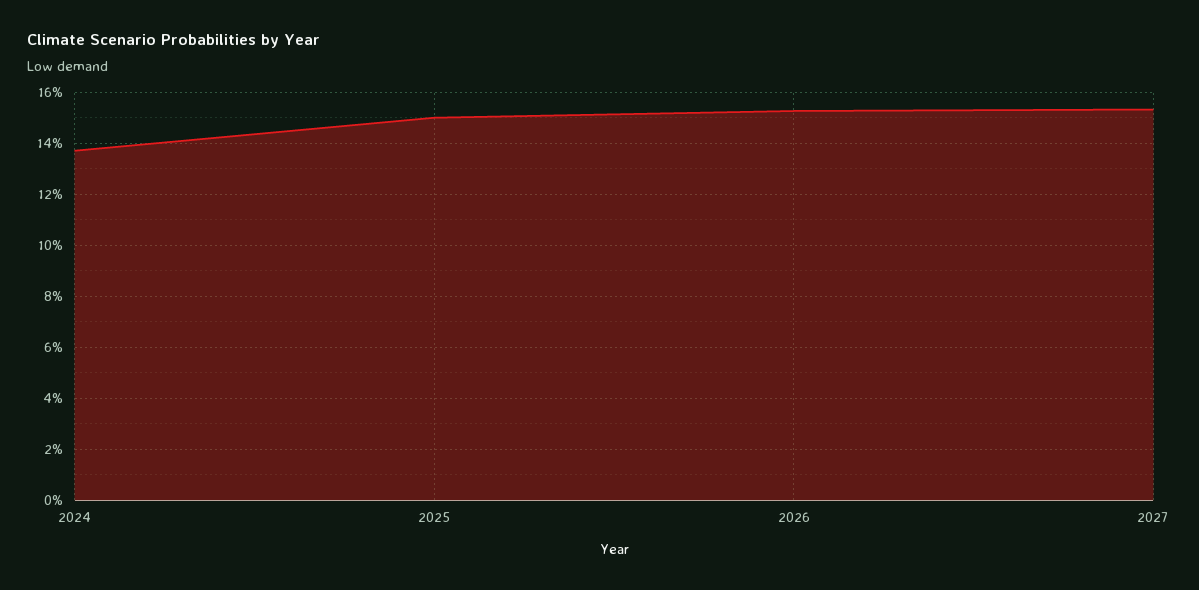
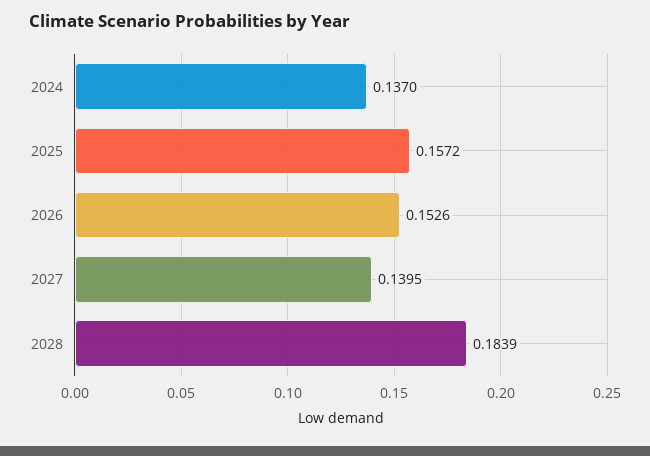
2025: 0.15 -> 0.1572
2027: 0.1525 -> 0.1395
2028: none -> 0.1839

